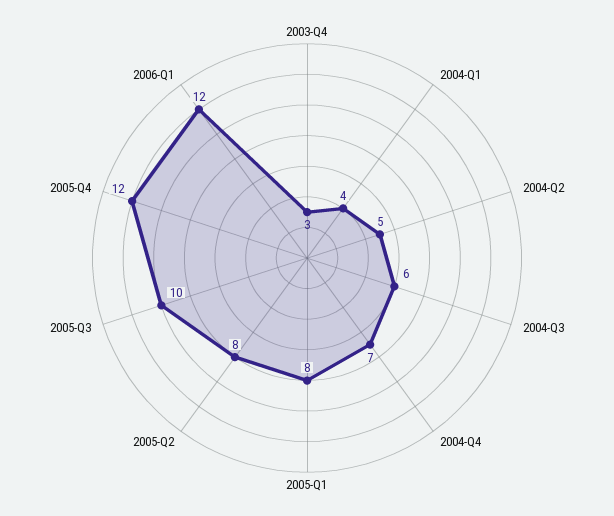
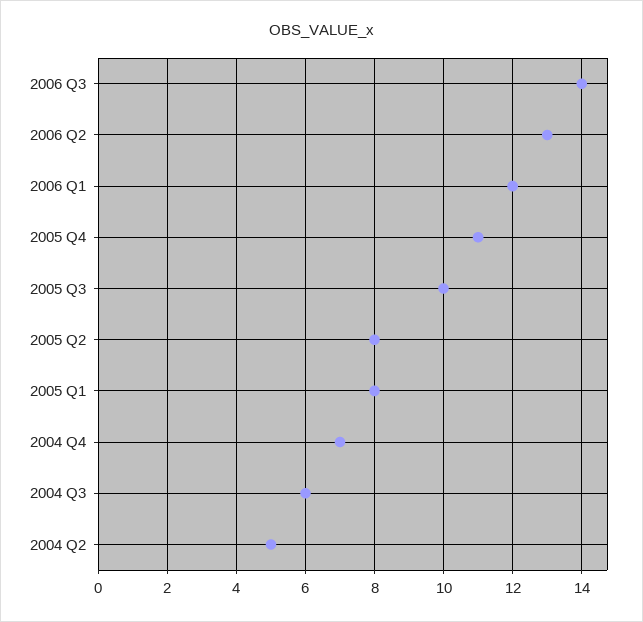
2003-Q4: 3 -> none
2004-Q1: 4 -> none
2005-Q4: 12 -> 11
2006 Q3: none -> 14
2006 Q2: none -> 13

